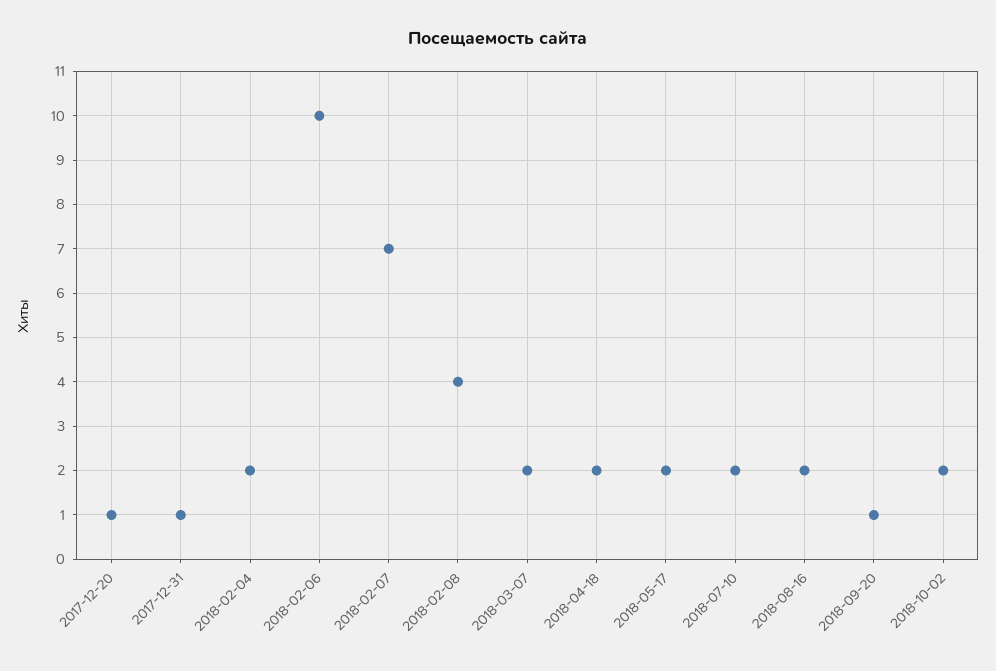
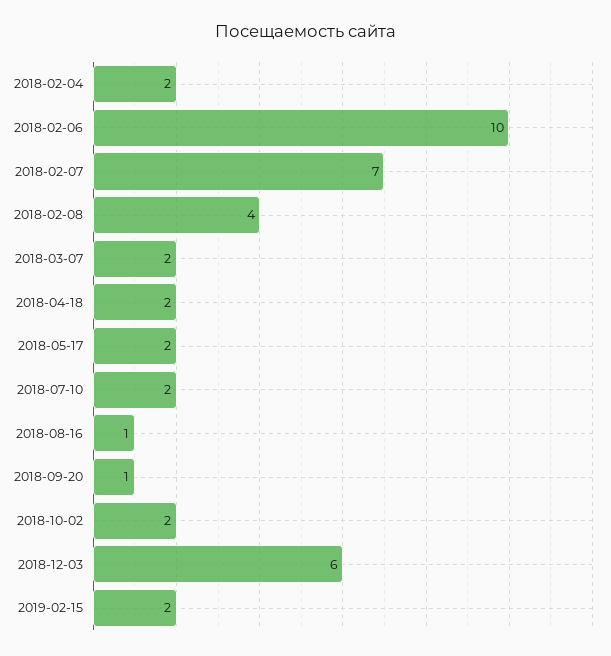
2017-12-20: 1 -> none
2017-12-31: 1 -> none
2018-08-16: 2 -> 1
2018-12-03: none -> 6
2019-02-15: none -> 2

